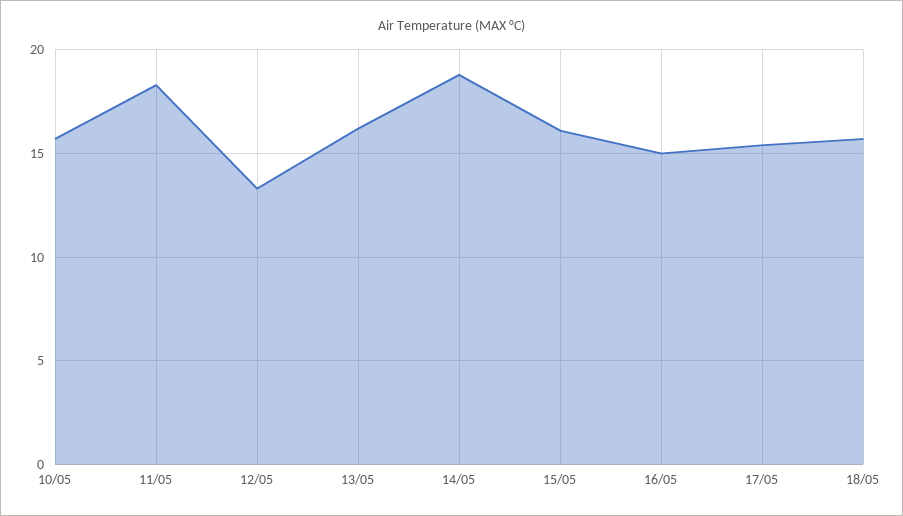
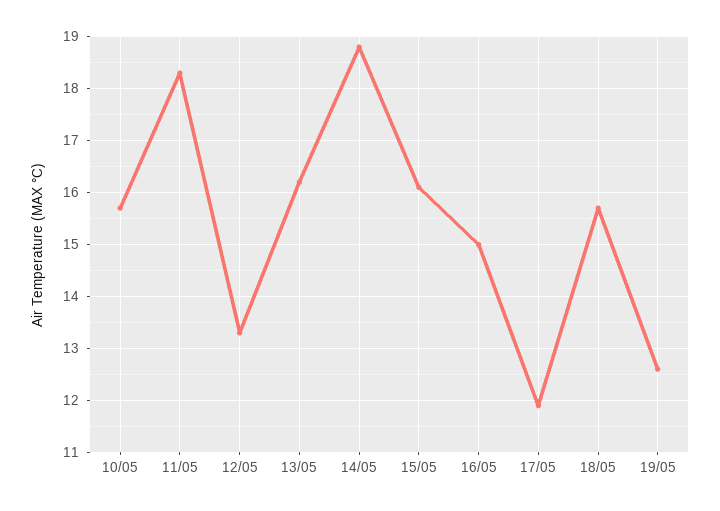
17/05: 15.5 -> 12
19/05: none -> 12.5

